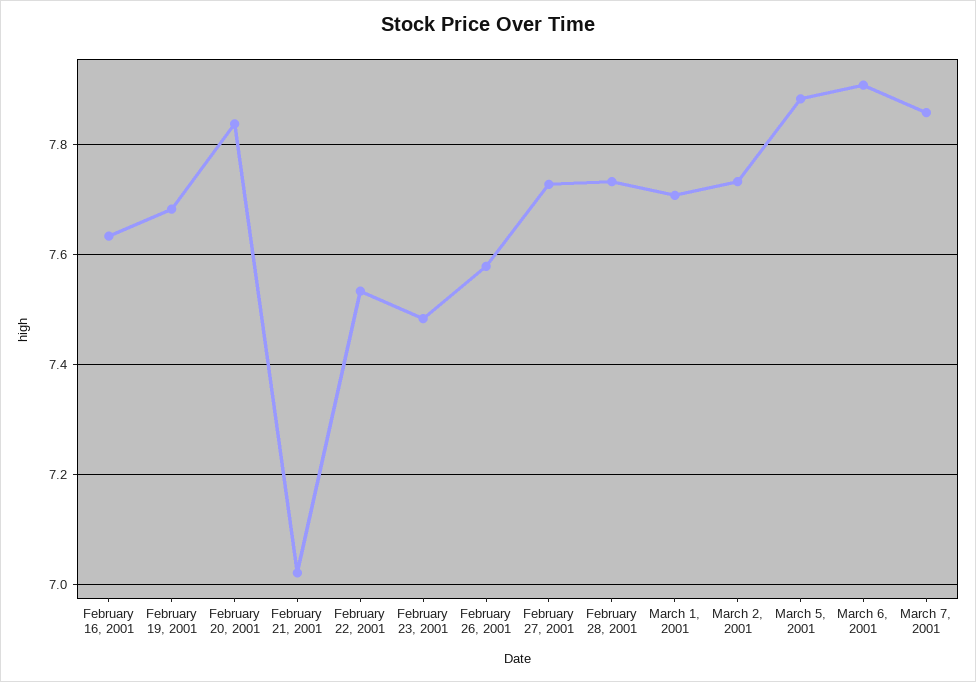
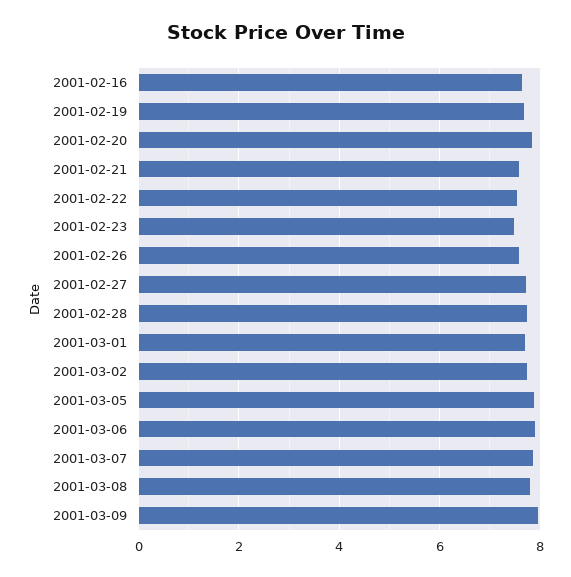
February 21, 2001: 7.02 -> 7.6
2001-03-08: none -> 7.8
2001-03-09: none -> 8

